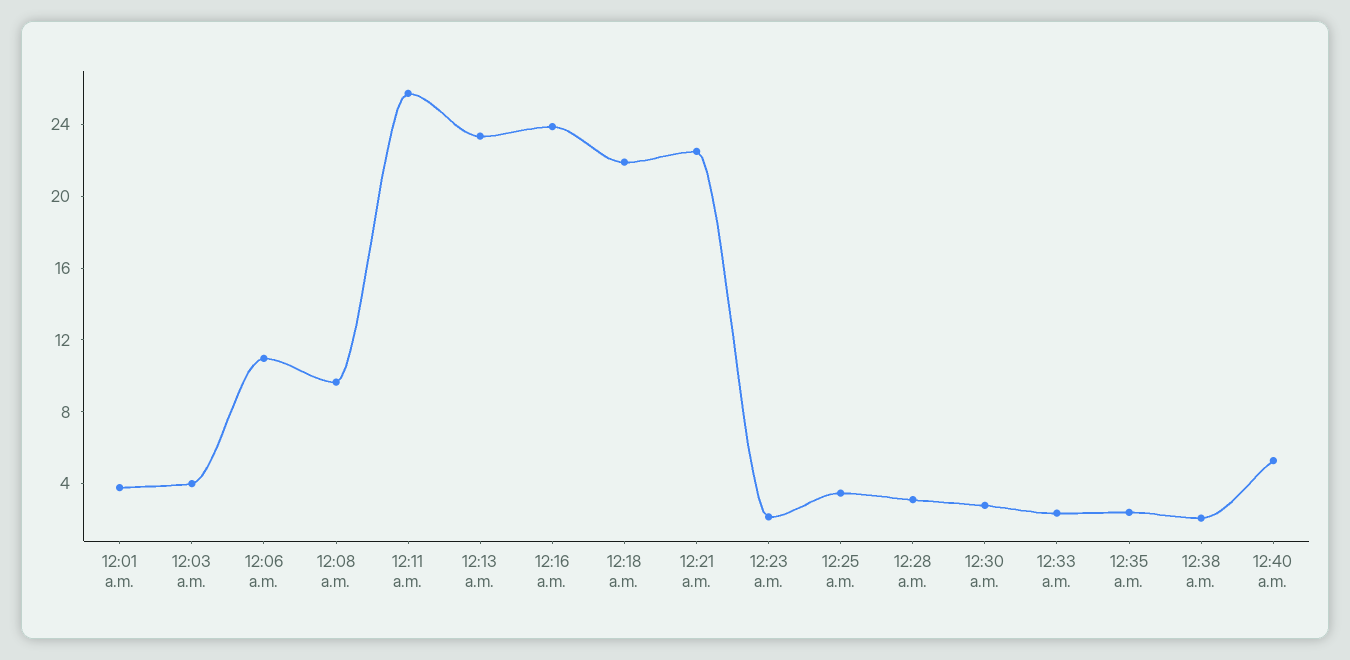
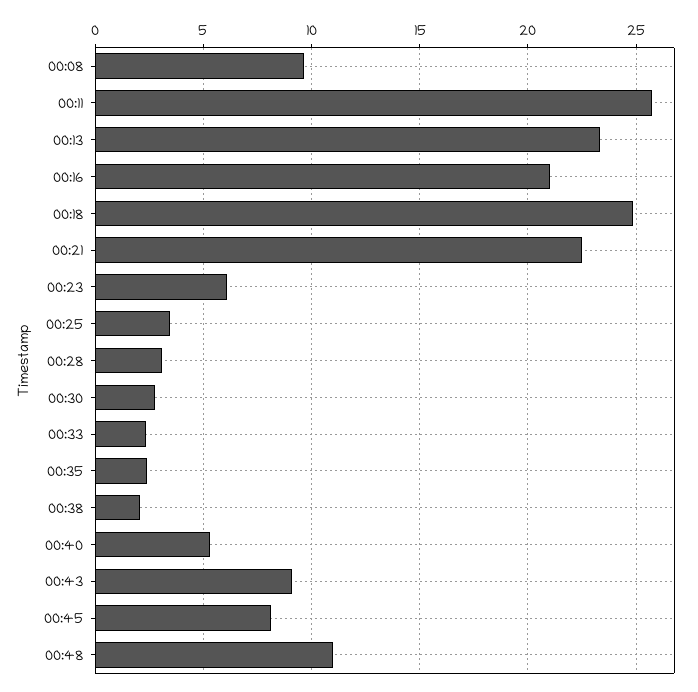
12:01 a.m.: 4 -> none
12:03 a.m.: 4 -> none
12:06 a.m.: 11 -> none
12:16 a.m.: 24 -> 21
12:18 a.m.: 22 -> 25
12:23 a.m.: 2 -> 6
00:43: none -> 9
00:45: none -> 8
00:48: none -> 11

